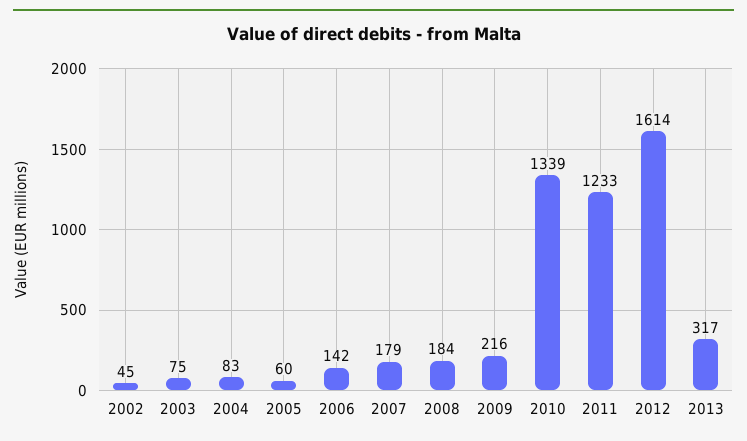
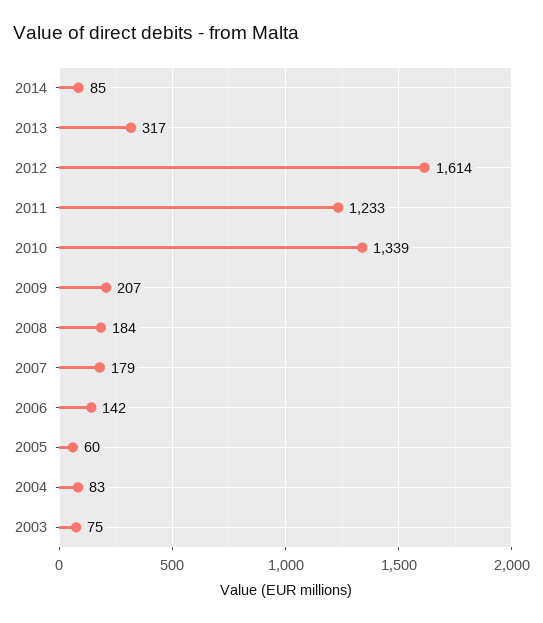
2002: 45 -> none
2009: 216 -> 207
2014: none -> 85

